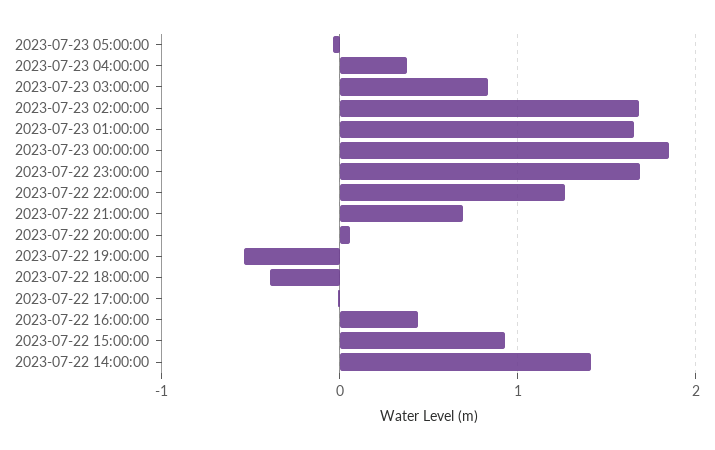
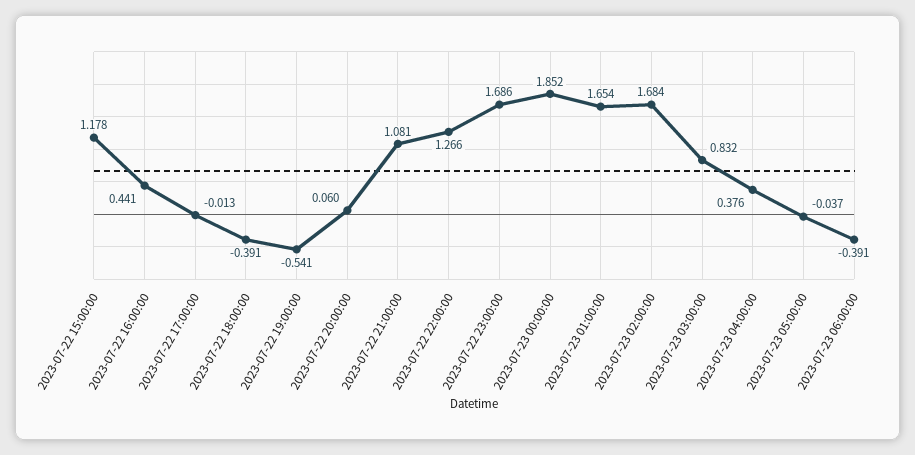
2023-07-22 21:00:00: 0.7 -> 1.081
2023-07-22 15:00:00: 0.9 -> 1.178
2023-07-22 14:00:00: 1.4 -> none
2023-07-23 06:00:00: none -> -0.391

